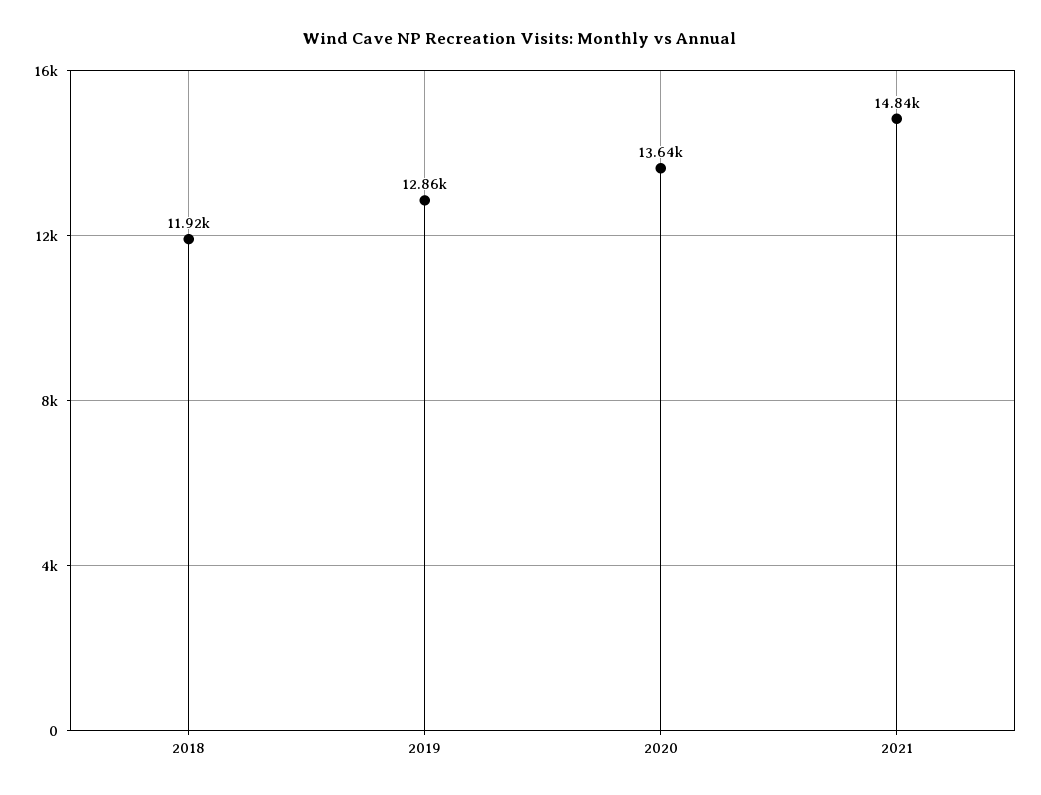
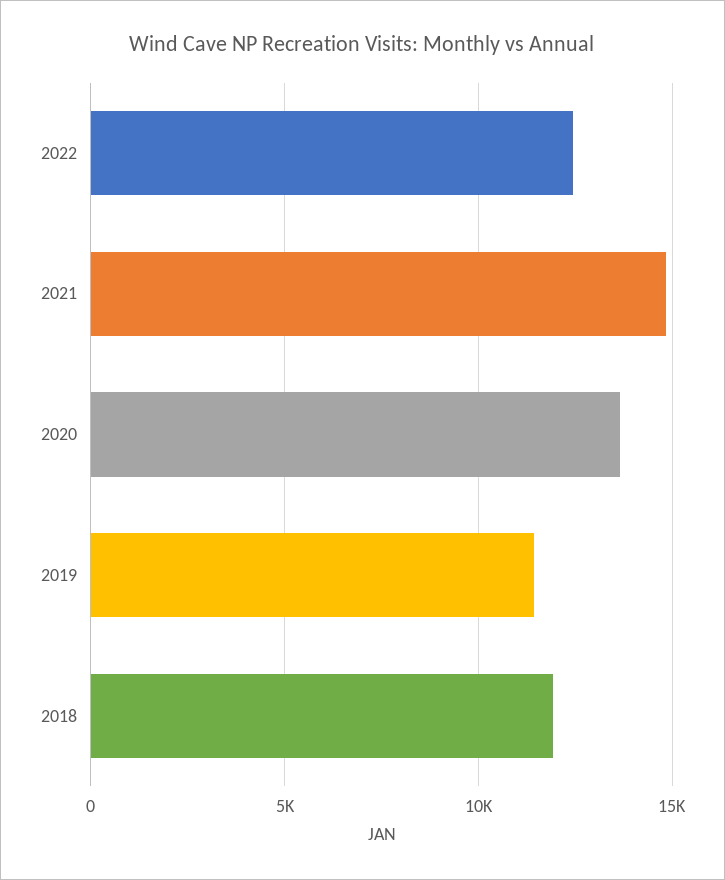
2019: 12860 -> 11500
2022: none -> 12500

